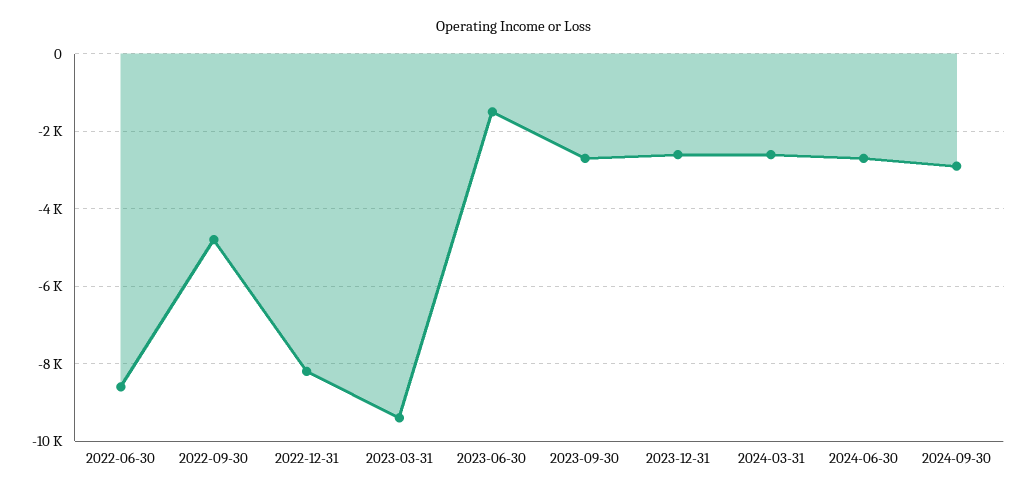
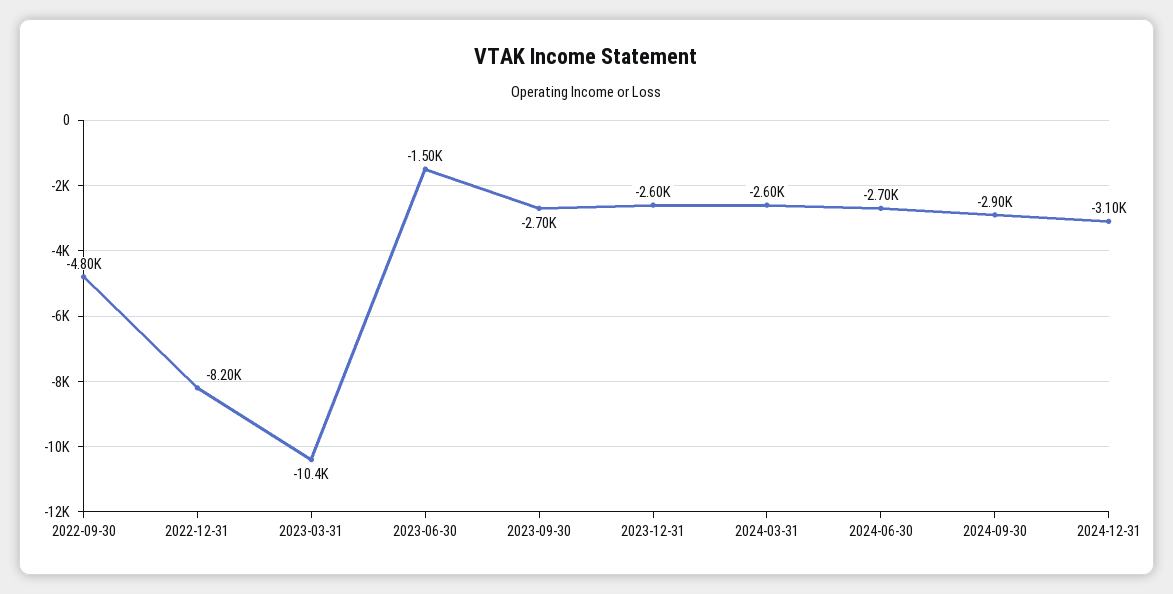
2022-06-30: -8600 -> none
2023-03-31: -9400 -> -10400
2024-12-31: none -> -3100

